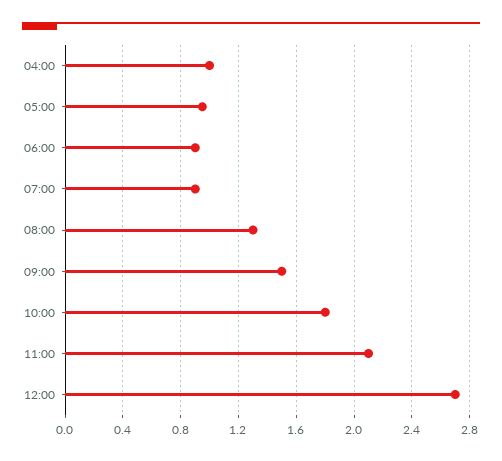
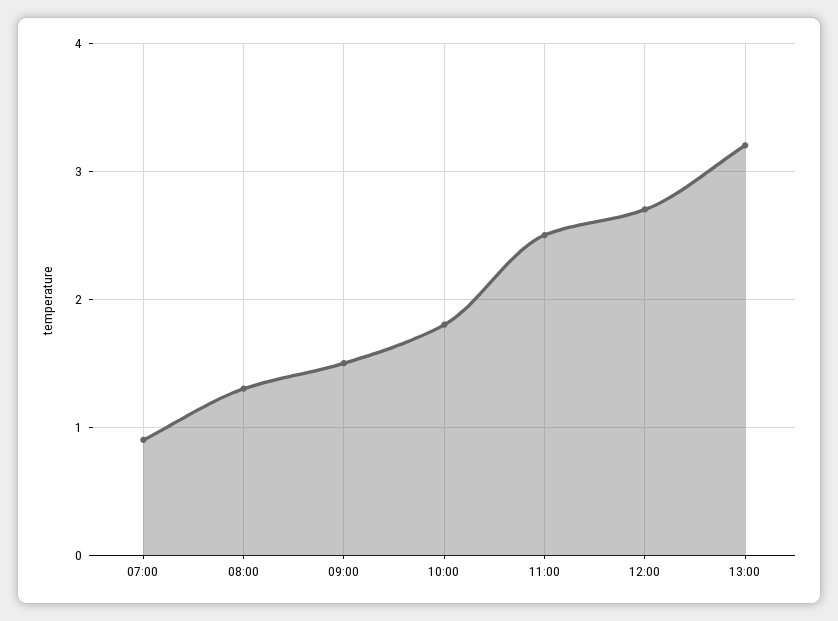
04:00: 1 -> none
05:00: 0.95 -> none
06:00: 0.9 -> none
11:00: 2.1 -> 2.5
13:00: none -> 3.2

